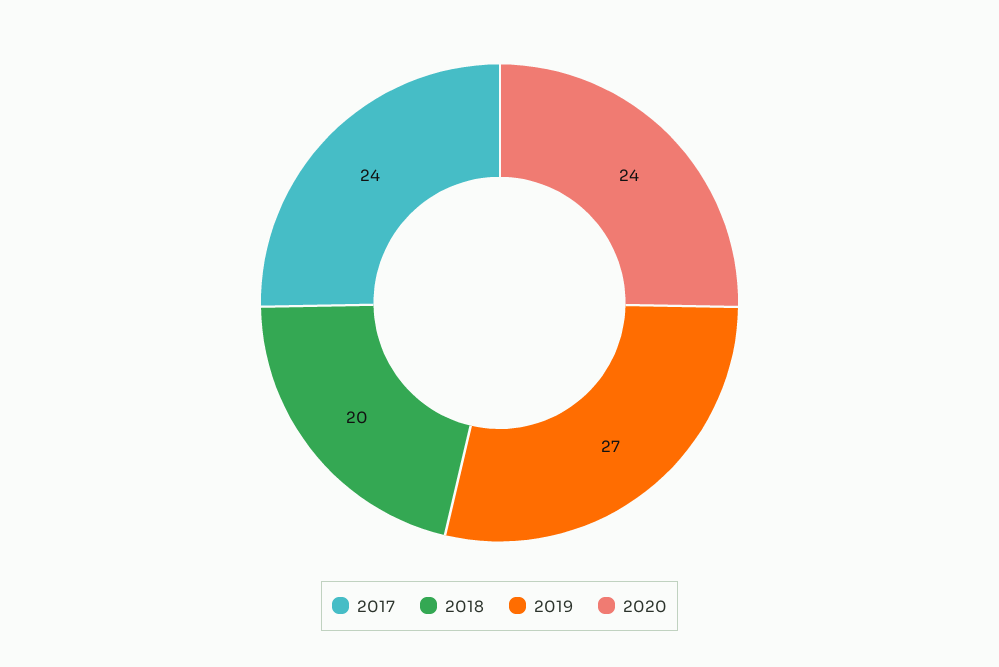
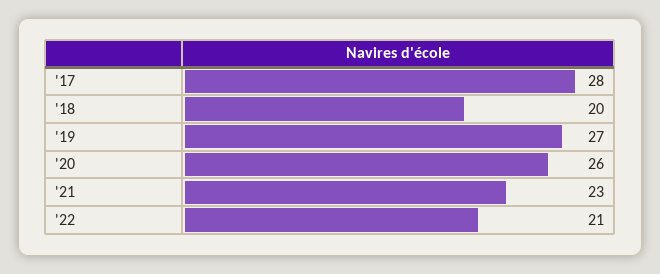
2017: 24 -> 28
2020: 24 -> 26
'21: none -> 23
'22: none -> 21

